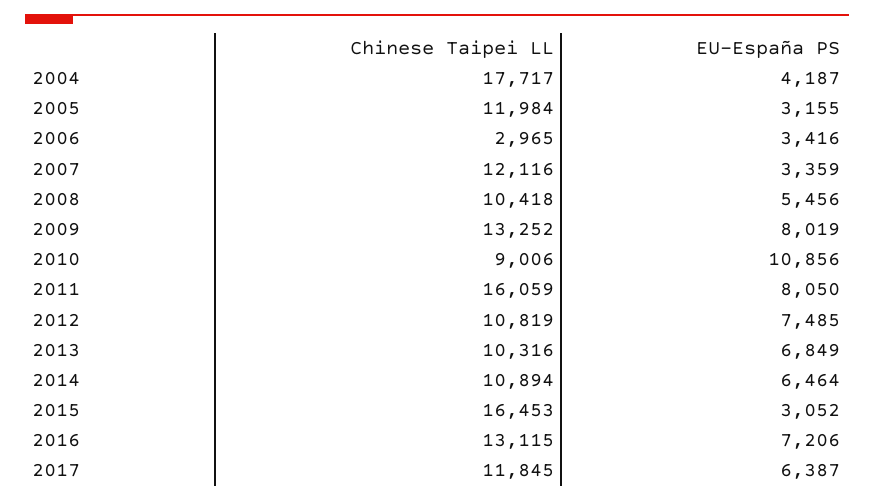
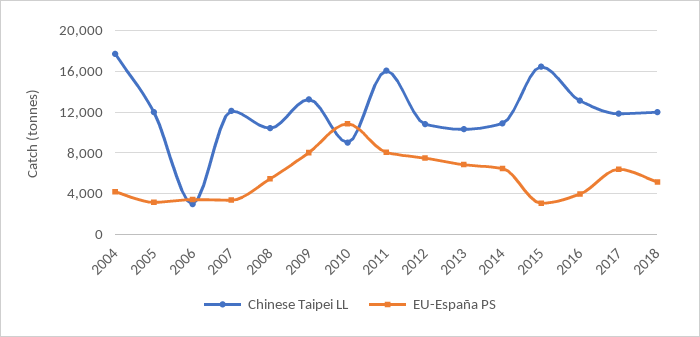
EU-España PS, 2016: 7206 -> 4000
Chinese Taipei LL, 2018: none -> 12000
EU-España PS, 2018: none -> 5000

